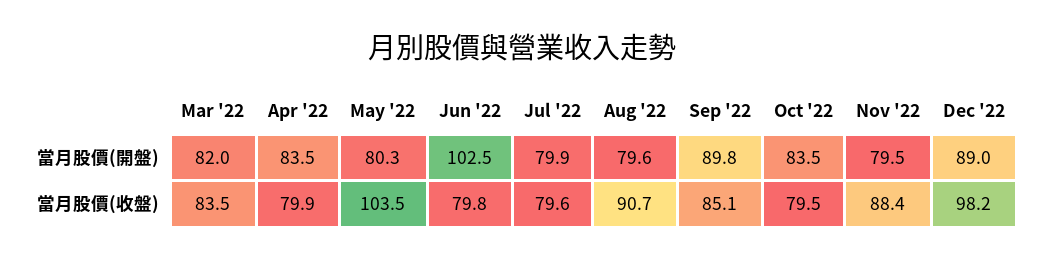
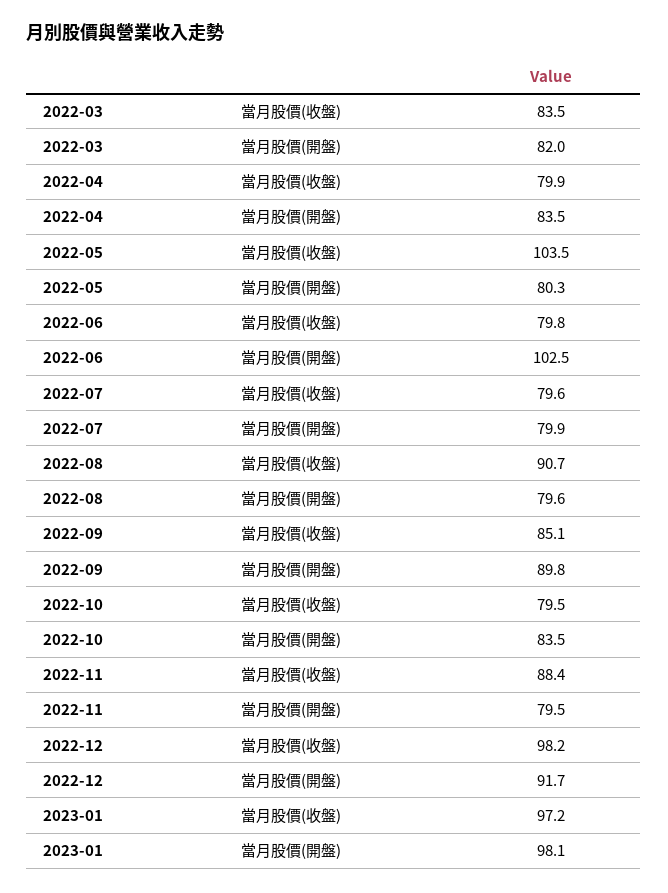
Dec '22, 當月股價(開盤): 89 -> 91.7
2023-01, 當月股價(收盤): none -> 97.2
2023-01, 當月股價(開盤): none -> 98.1

